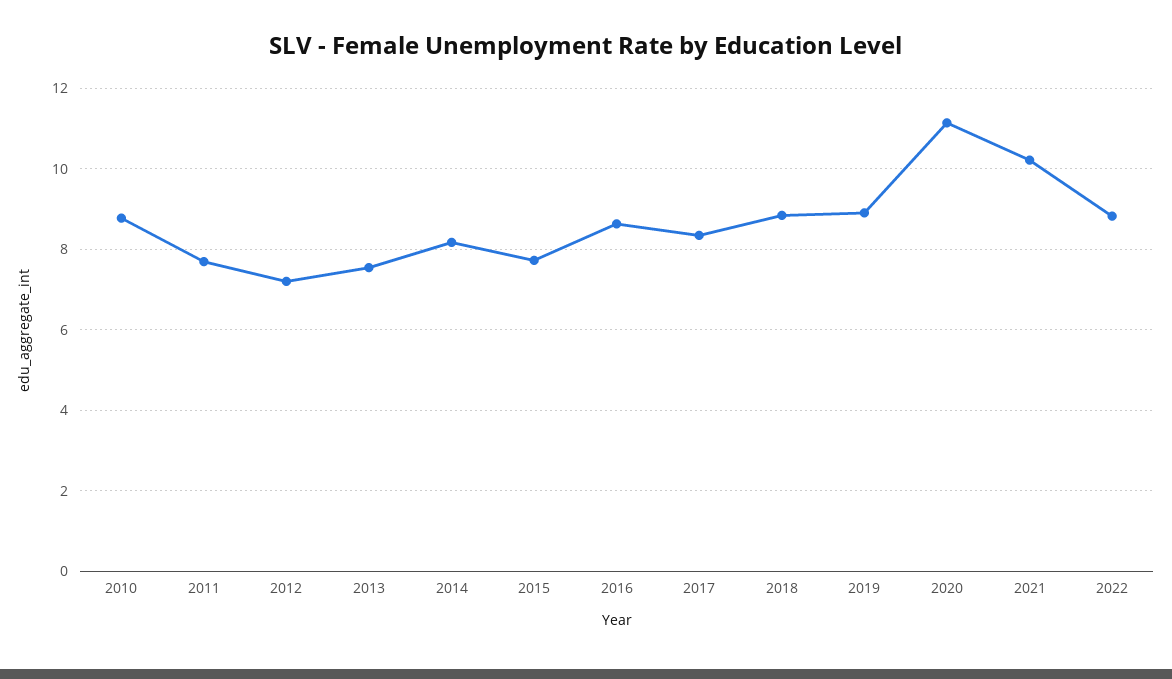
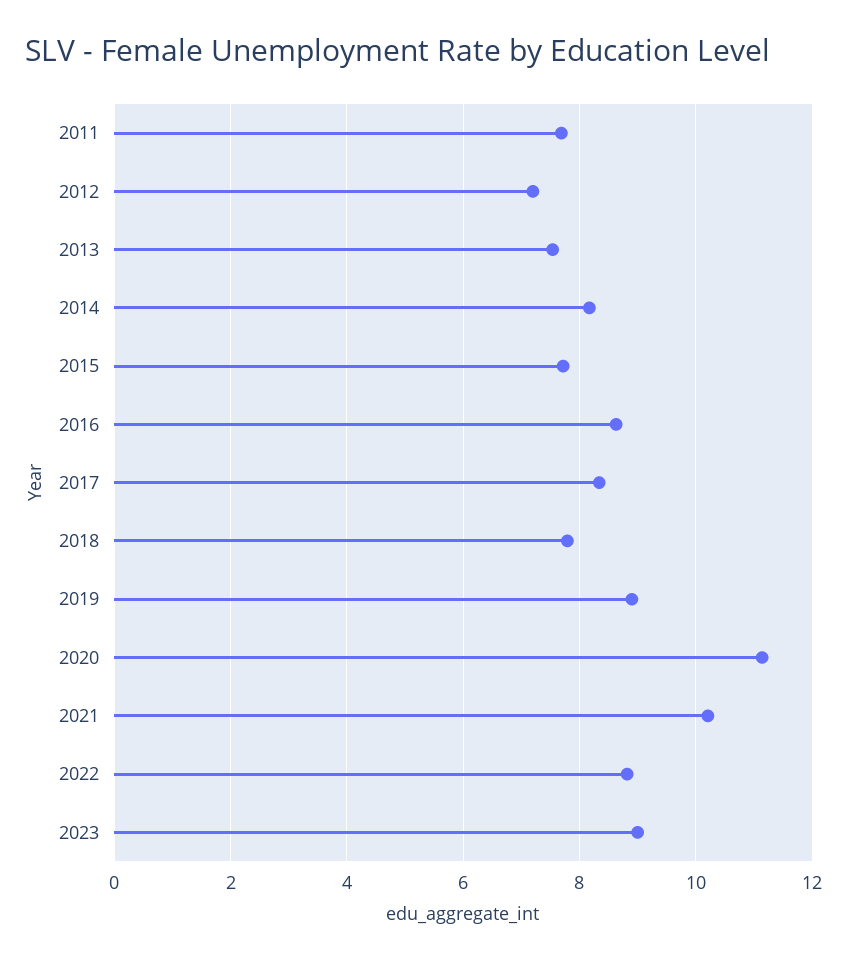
2010: 8.8 -> none
2018: 8.8 -> 7.8
2023: none -> 9

